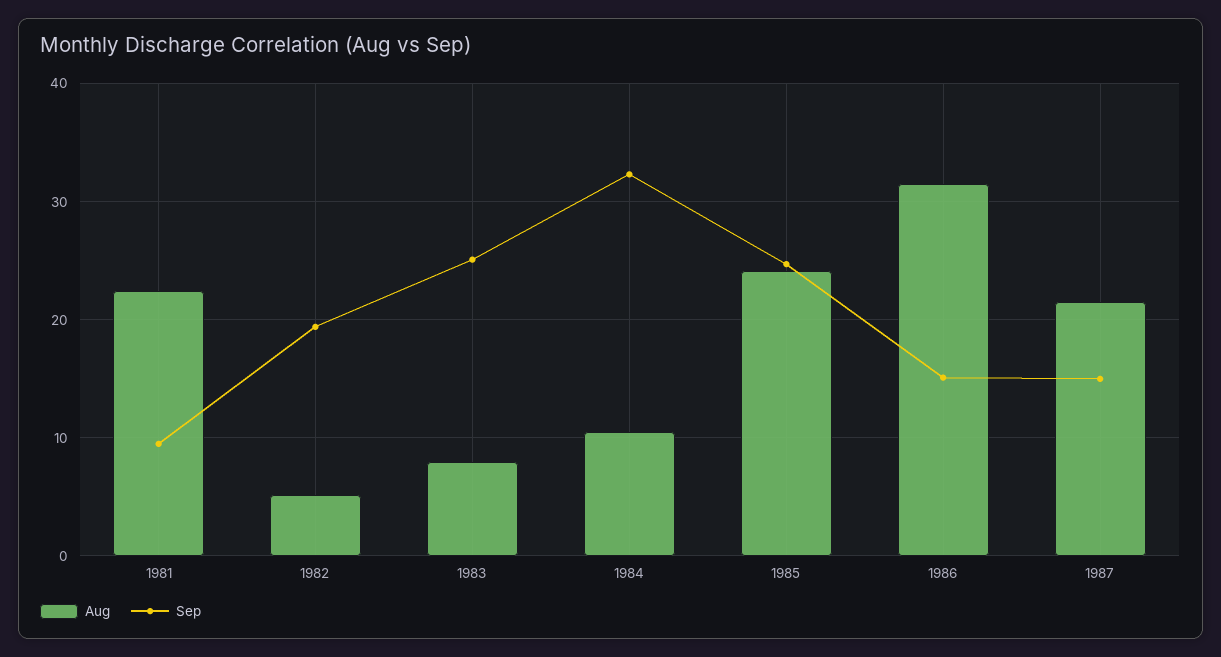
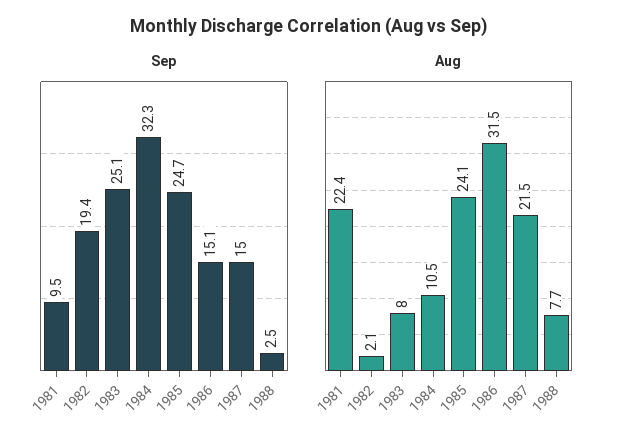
Aug, 1982: 5 -> 2.1
Sep, 1988: none -> 2.5
Aug, 1988: none -> 7.7

